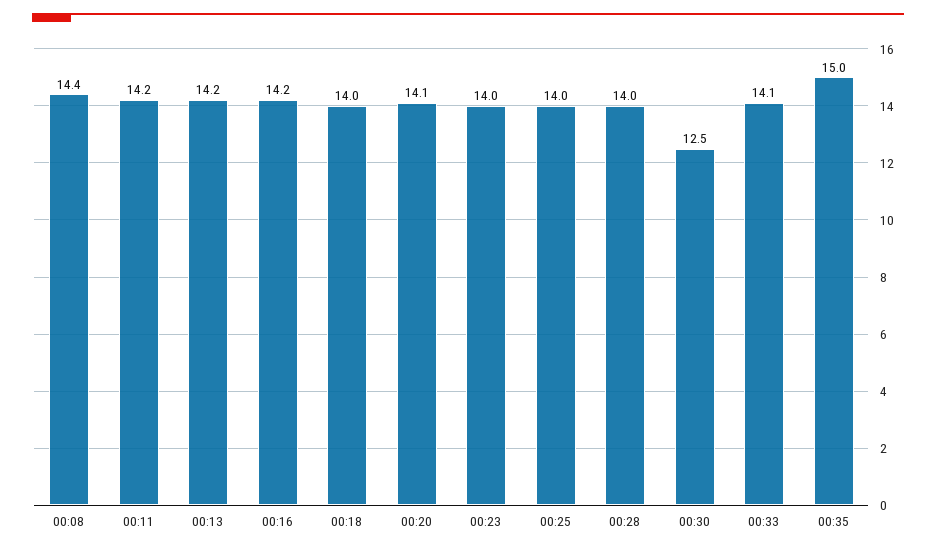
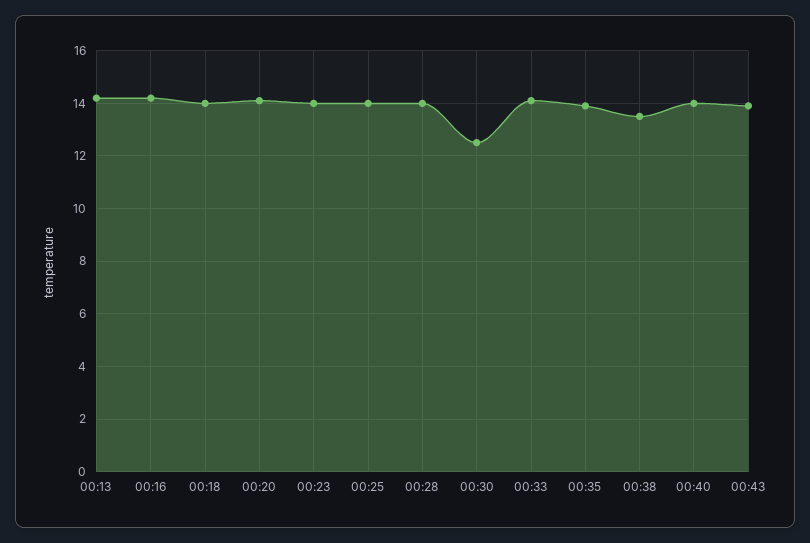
00:08: 14.4 -> none
00:11: 14.2 -> none
00:35: 15 -> 14
00:38: none -> 13.5
00:40: none -> 14
00:43: none -> 14

